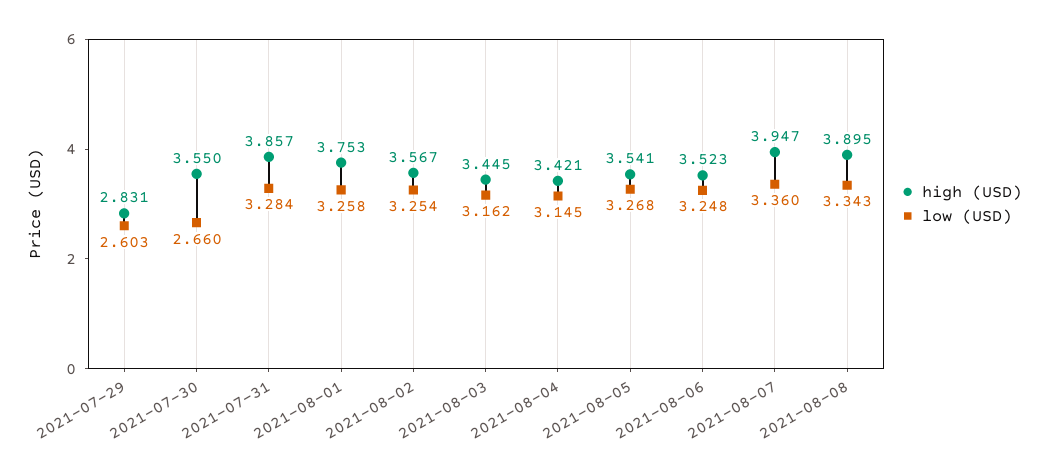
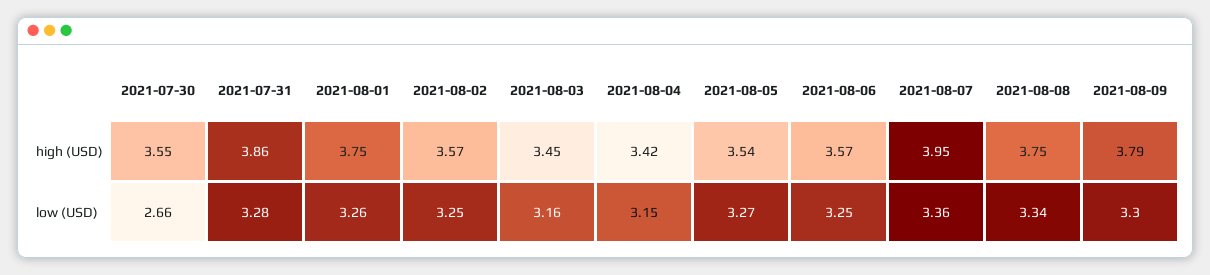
high (USD), 2021-07-29: 2.831 -> none
low (USD), 2021-07-29: 2.603 -> none
high (USD), 2021-08-06: 3.523 -> 3.57
high (USD), 2021-08-08: 3.895 -> 3.75
high (USD), 2021-08-09: none -> 3.79
low (USD), 2021-08-09: none -> 3.3

